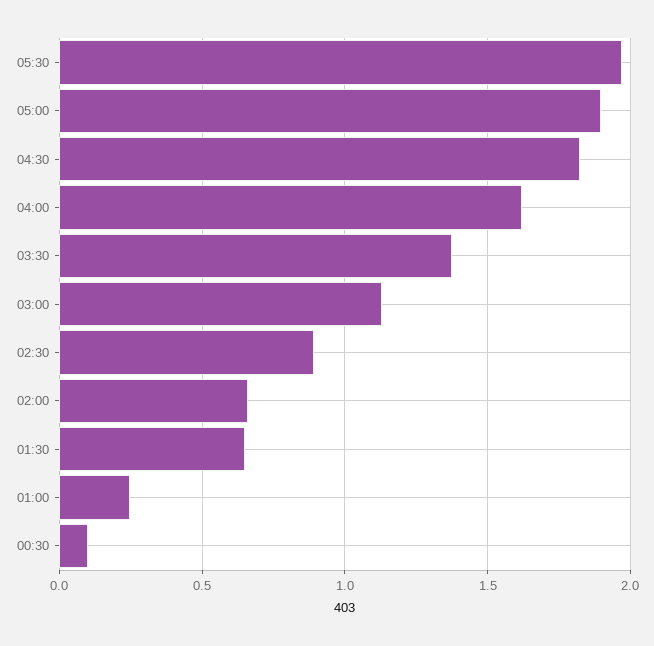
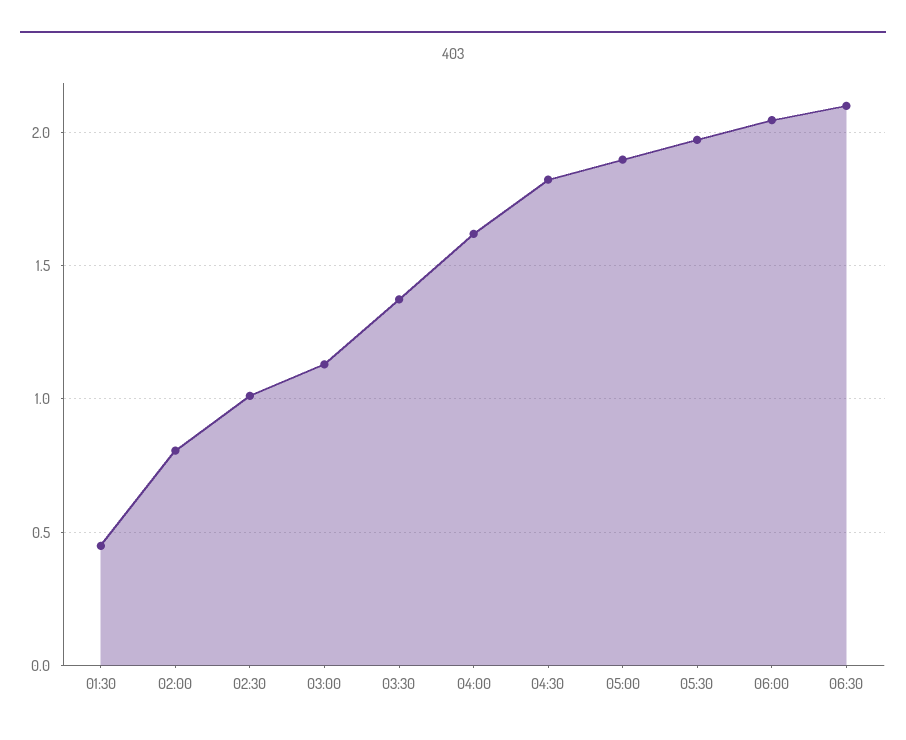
02:30: 0.9 -> 1
02:00: 0.65 -> 0.8
01:30: 0.65 -> 0.45
01:00: 0.25 -> none
00:30: 0.1 -> none
06:00: none -> 2.05
06:30: none -> 2.1

